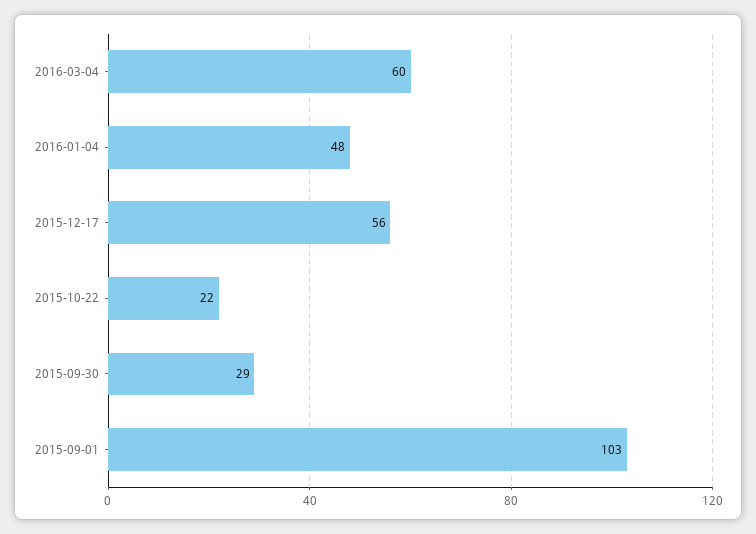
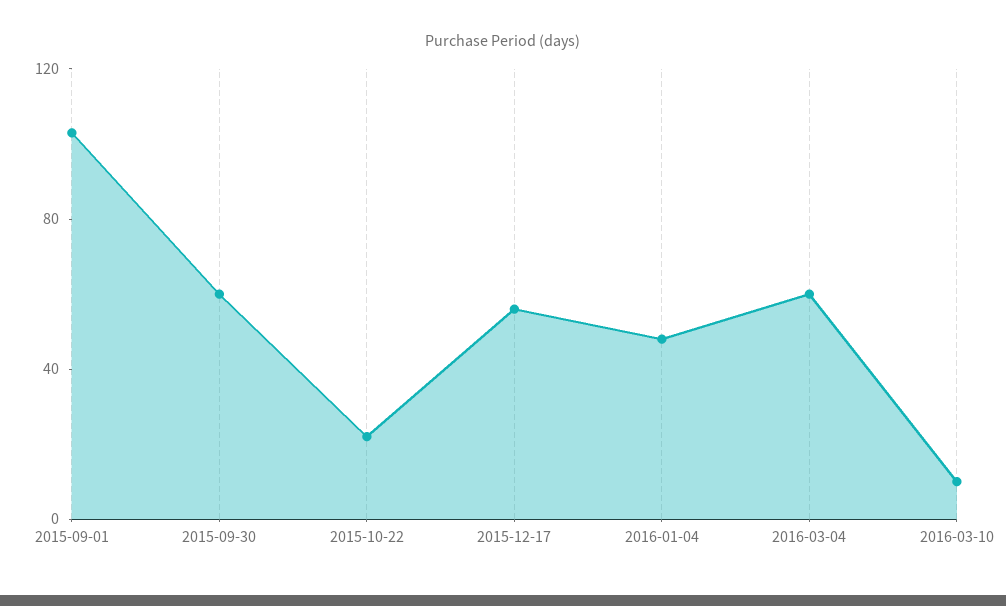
2015-09-30: 29 -> 60
2016-03-10: none -> 10

